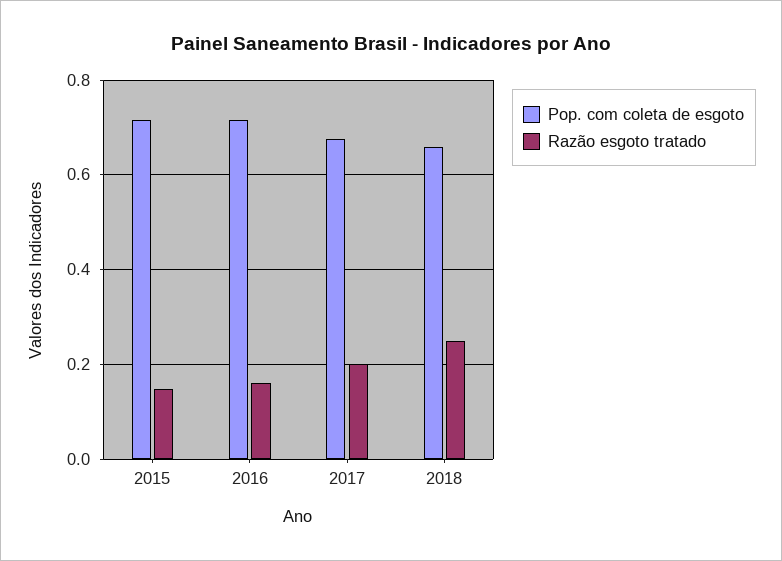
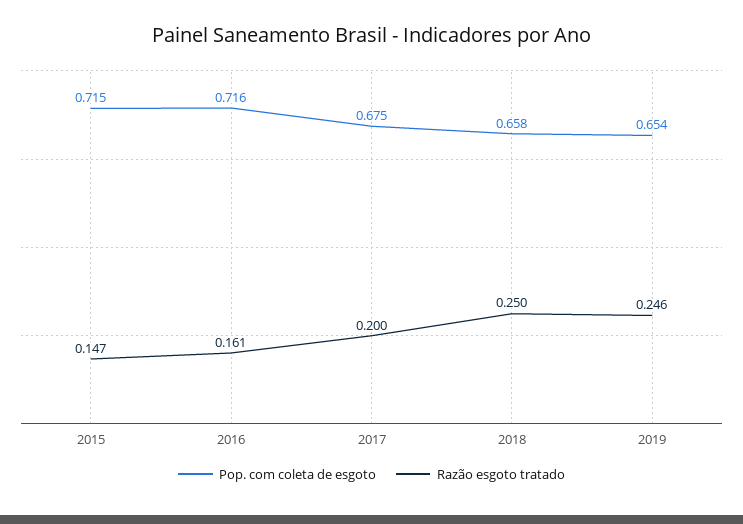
Pop. com coleta de esgoto, 2019: none -> 0.654
Razão esgoto tratado, 2019: none -> 0.246

